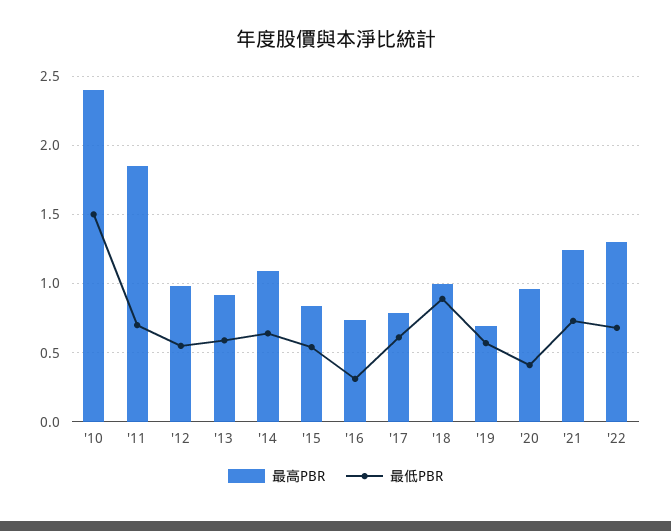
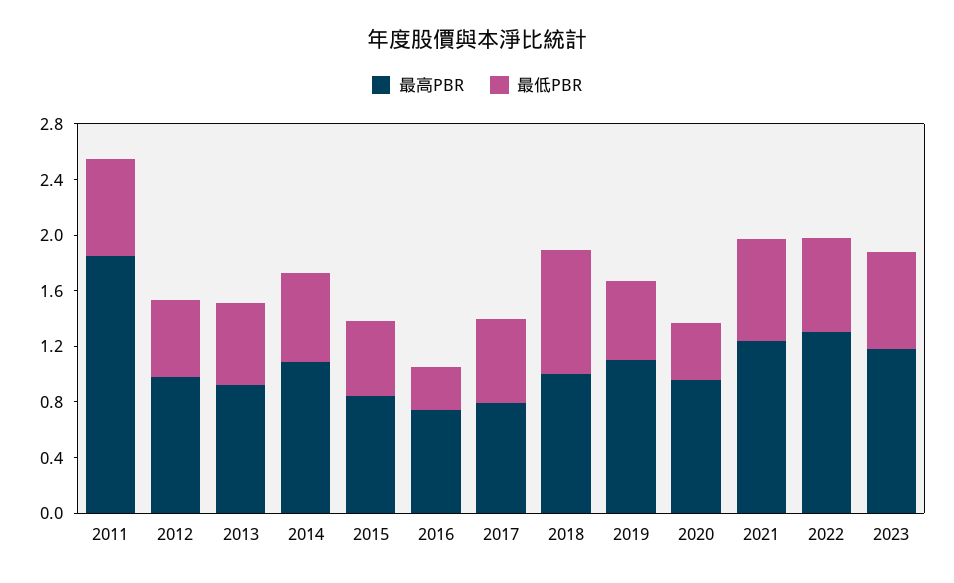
最高PBR, '10: 2.4 -> none
最低PBR, '10: 1.5 -> none
最高PBR, '19: 0.7 -> 1.1
最高PBR, 2023: none -> 1.2
最低PBR, 2023: none -> 0.7

